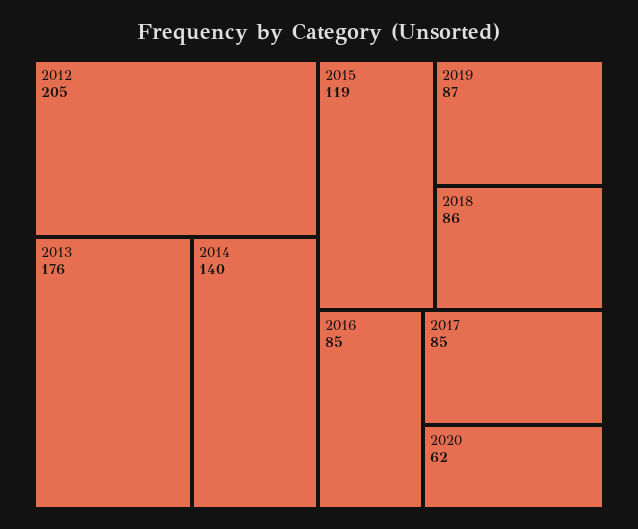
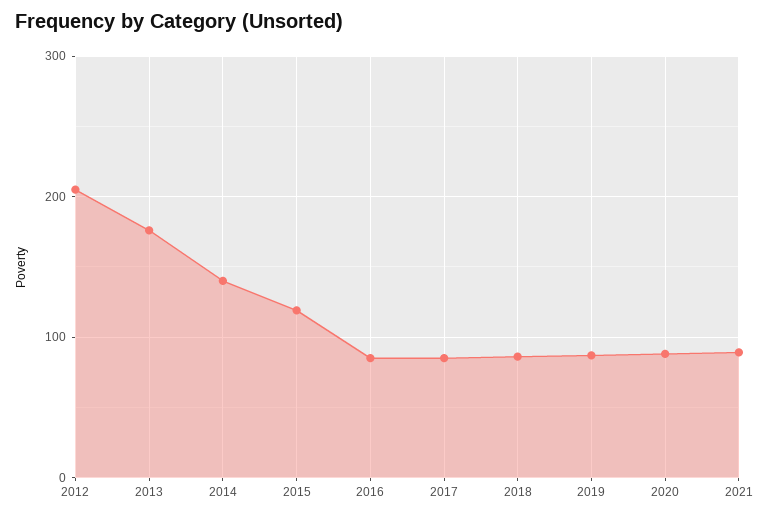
2020: 62 -> 90
2021: none -> 90

